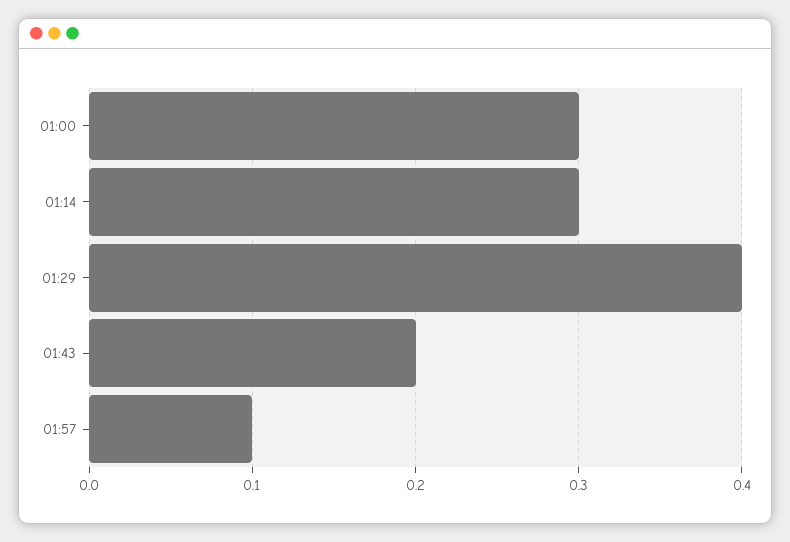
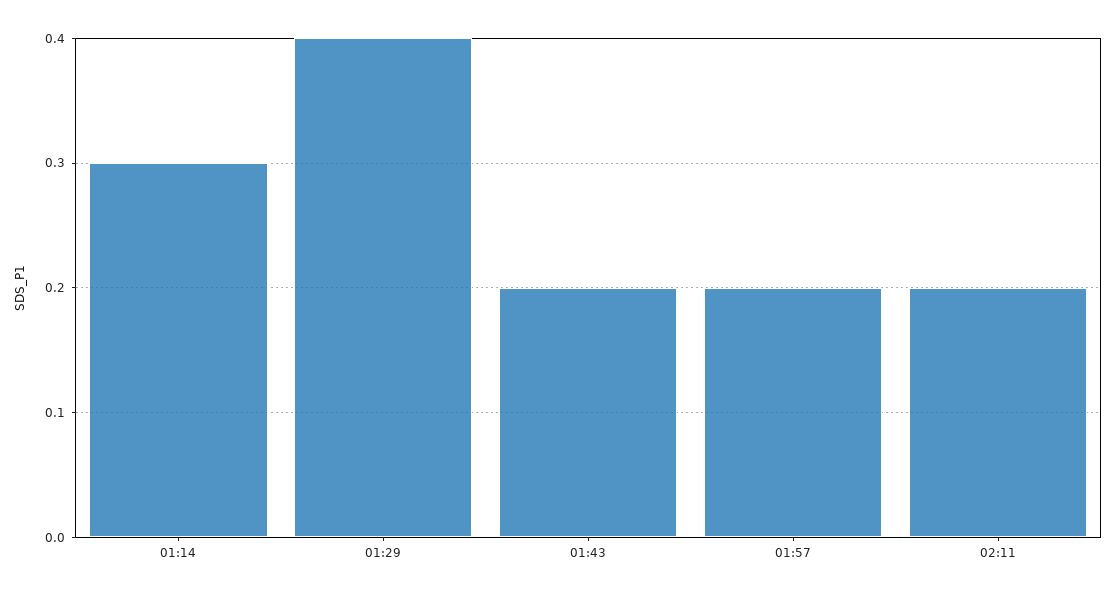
01:00: 0.3 -> none
01:57: 0.1 -> 0.2
02:11: none -> 0.2

